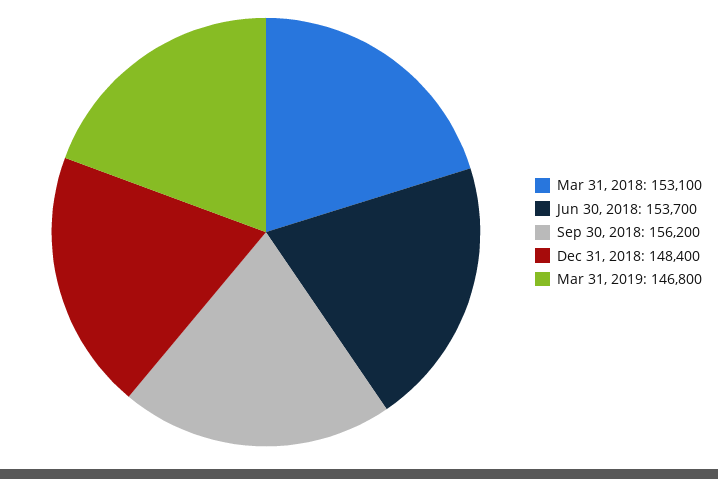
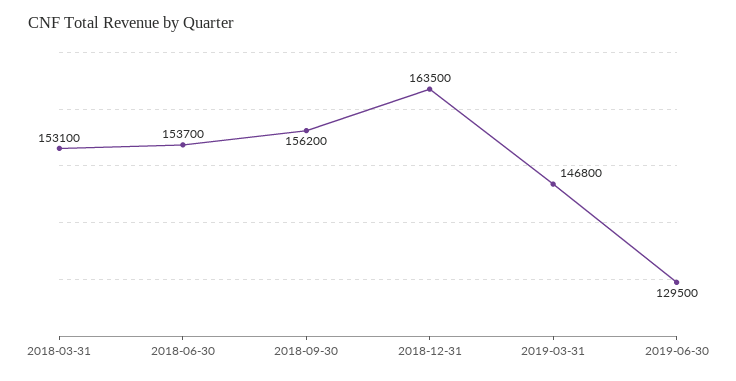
Dec 31, 2018: 148400 -> 163500
2019-06-30: none -> 129500

